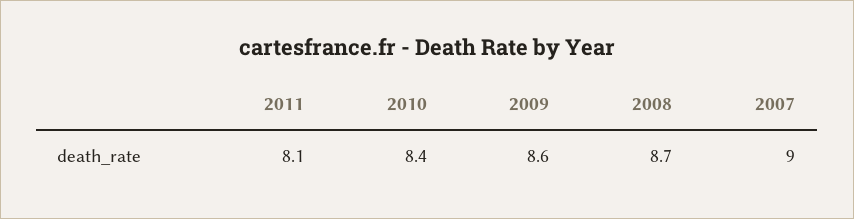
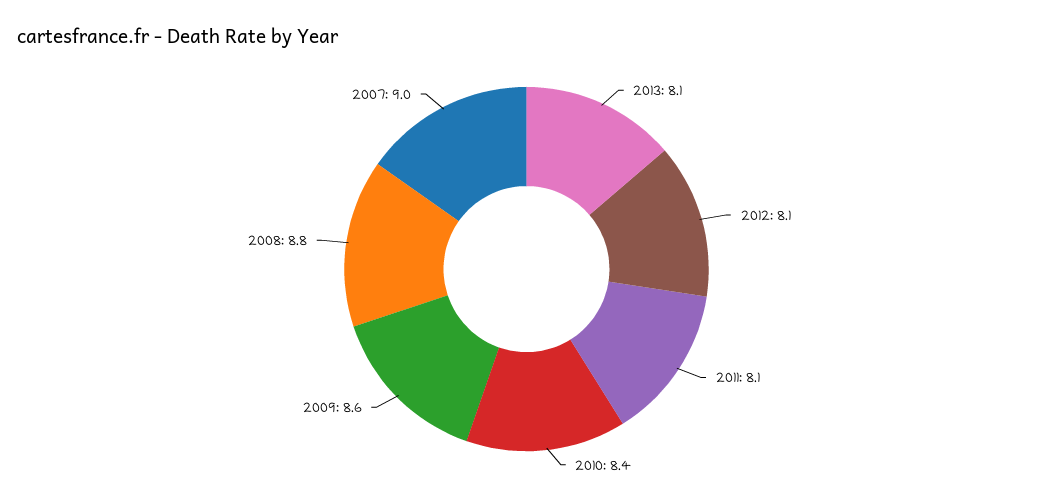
2008: 8.7 -> 8.8
2013: none -> 8.1
2012: none -> 8.1

